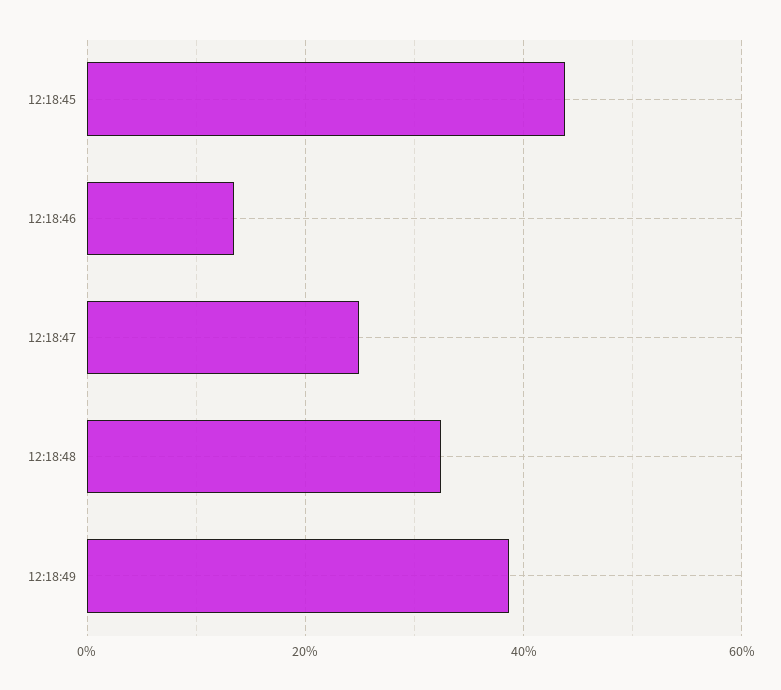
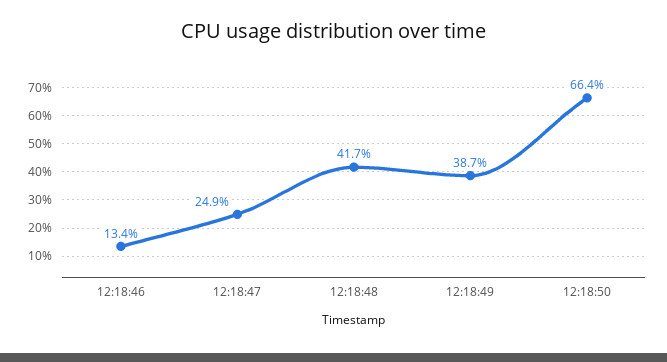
12:18:45: 44 -> none
12:18:48: 32 -> 41.7
12:18:50: none -> 66.4

